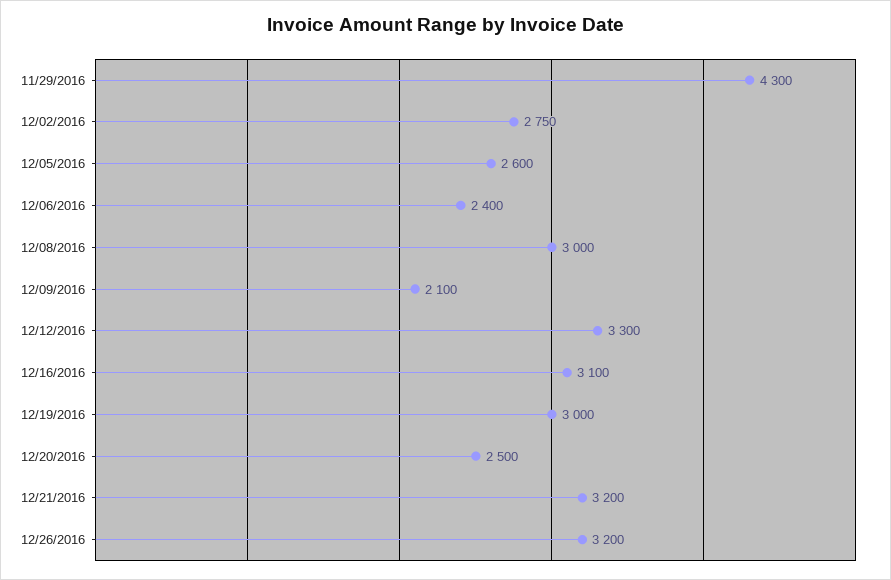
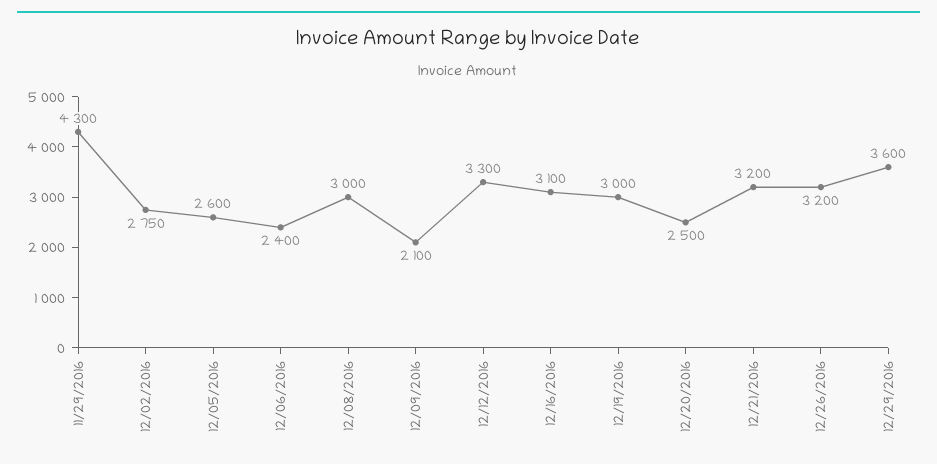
12/29/2016: none -> 3600

